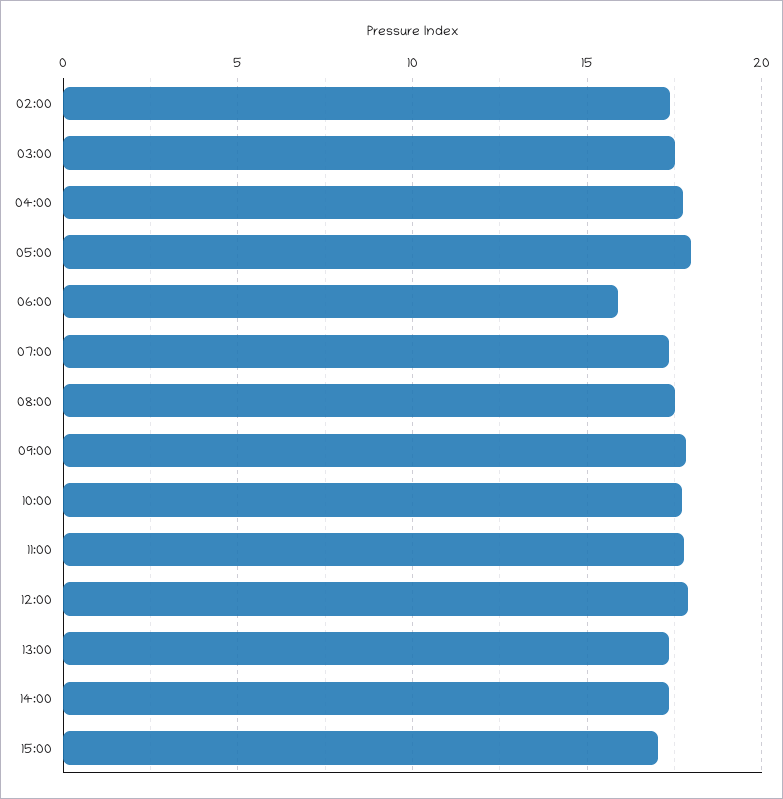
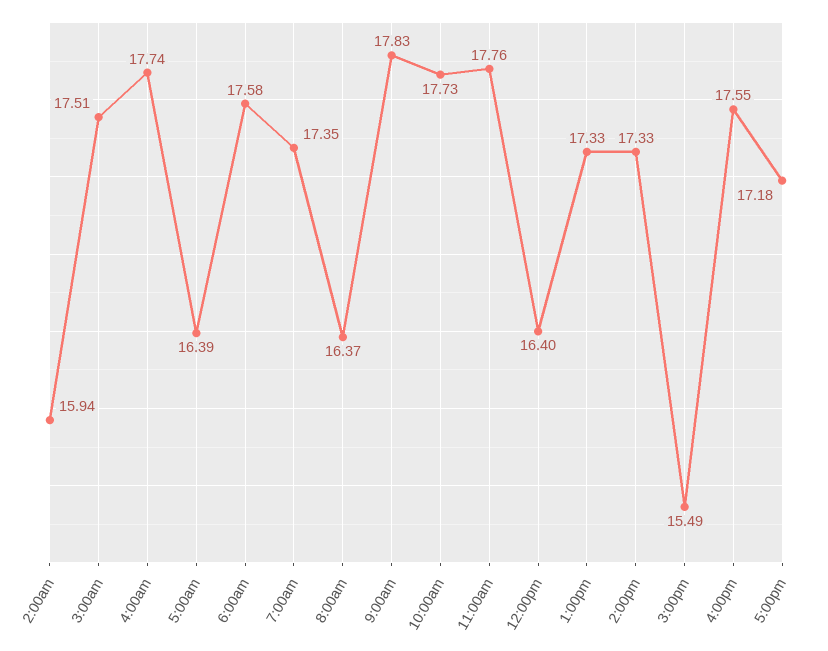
02:00: 17.5 -> 15.94
05:00: 18 -> 16.39
06:00: 16 -> 17.58
08:00: 17.5 -> 16.37
12:00: 18 -> 16.4
15:00: 17 -> 15.49
4:00pm: none -> 17.55
5:00pm: none -> 17.18

